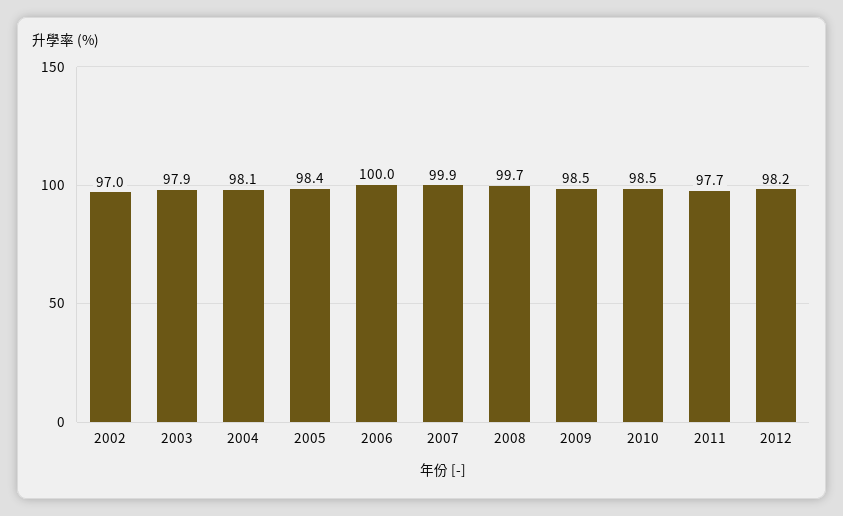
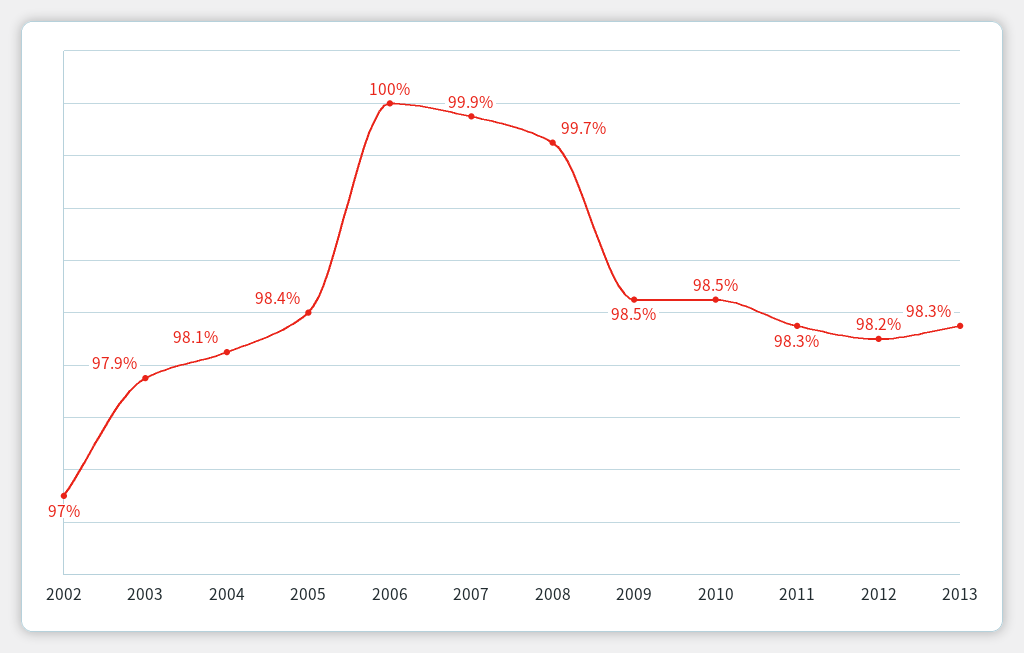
2011: 97.7 -> 98.3
2013: none -> 98.3

